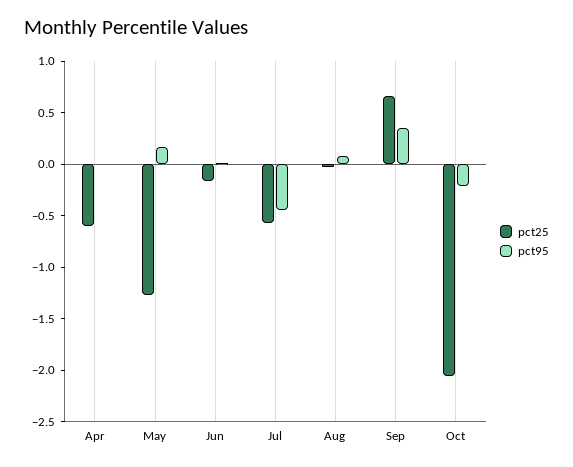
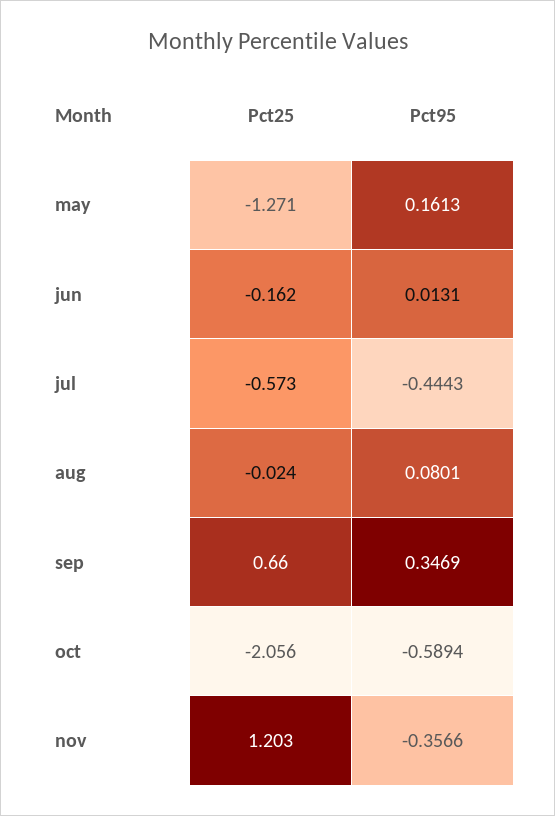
pct25, Apr: -0.6 -> none
pct95, Apr: 0 -> none
pct95, Oct: -0.2 -> -0.5894
pct25, nov: none -> 1.203
pct95, nov: none -> -0.3566

